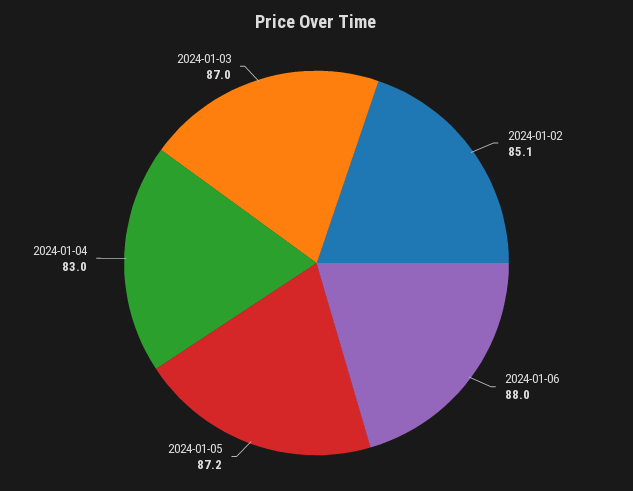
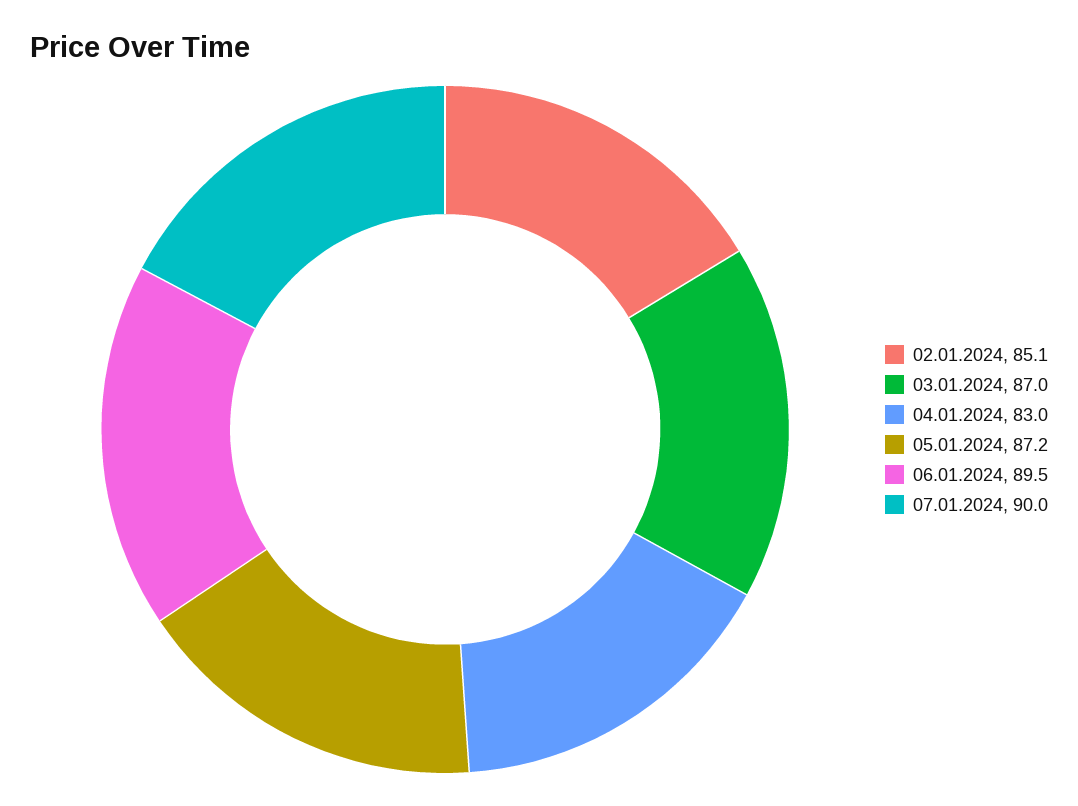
2024-01-06: 88 -> 89.5
07.01.2024: none -> 90

